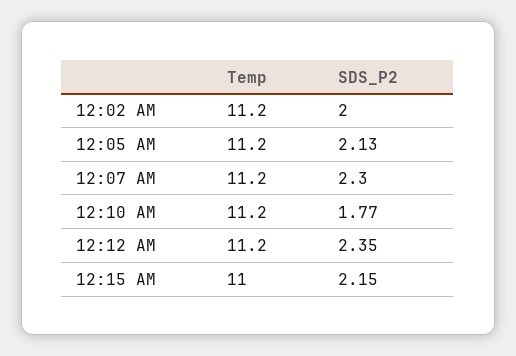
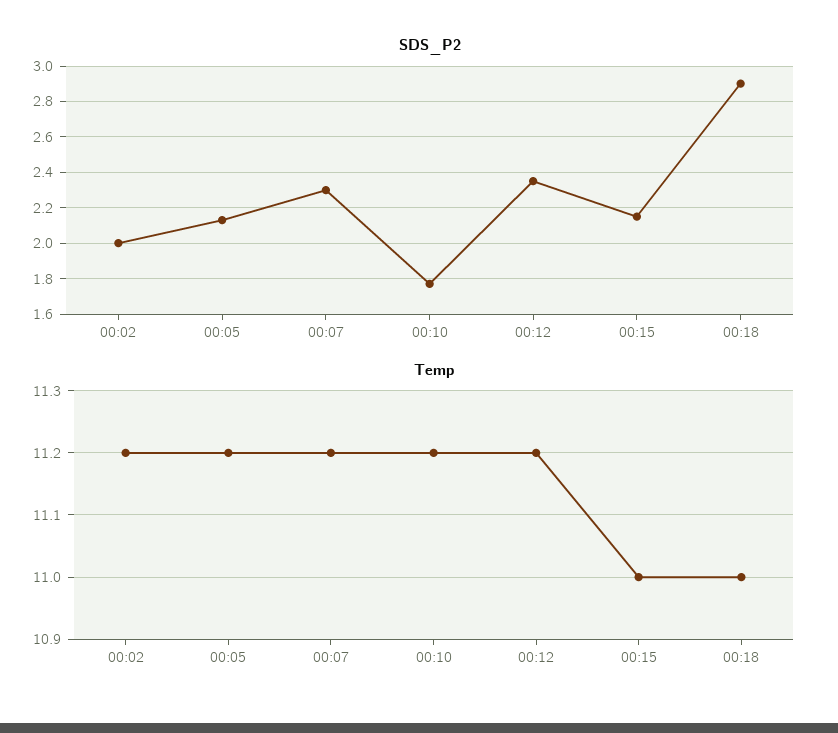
SDS_P2, 00:18: none -> 2.9
Temp, 00:18: none -> 11

